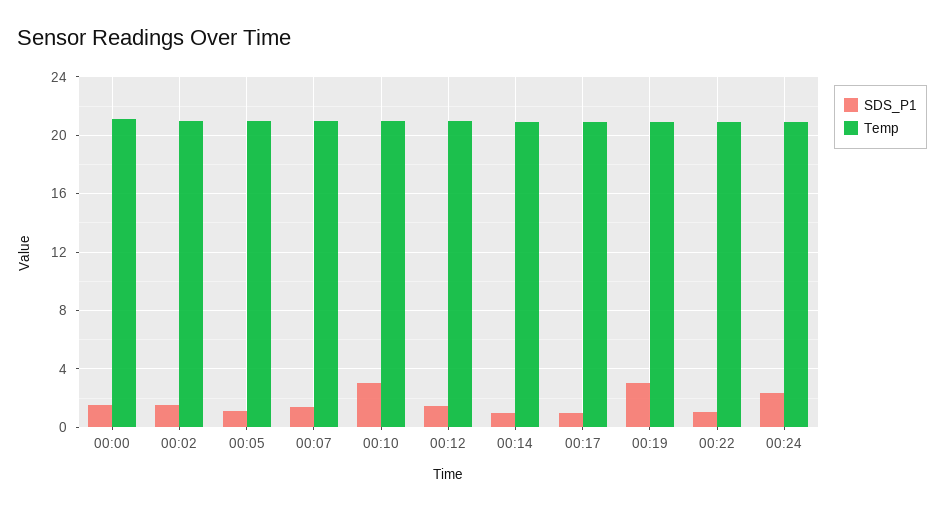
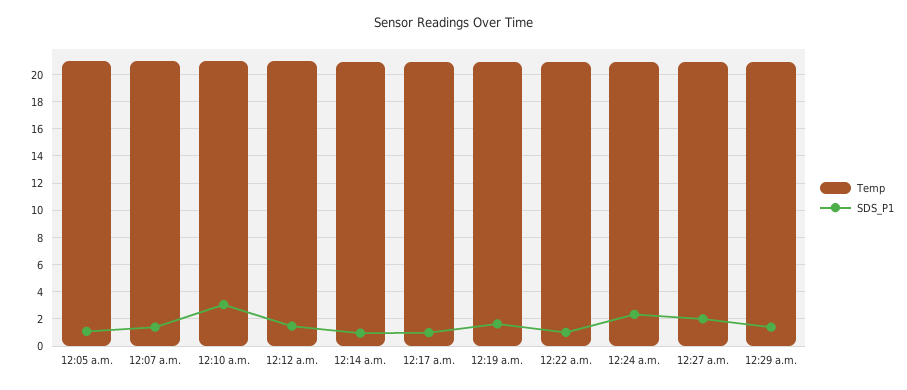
SDS_P1, 00:00: 1.5 -> none
Temp, 00:00: 21 -> none
SDS_P1, 00:02: 1.5 -> none
Temp, 00:02: 21 -> none
SDS_P1, 00:19: 3 -> 1.5
Temp, 12:27 a.m.: none -> 21
SDS_P1, 12:27 a.m.: none -> 2
Temp, 12:29 a.m.: none -> 21
SDS_P1, 12:29 a.m.: none -> 1.5

